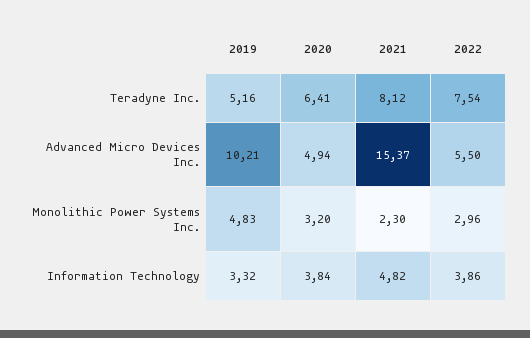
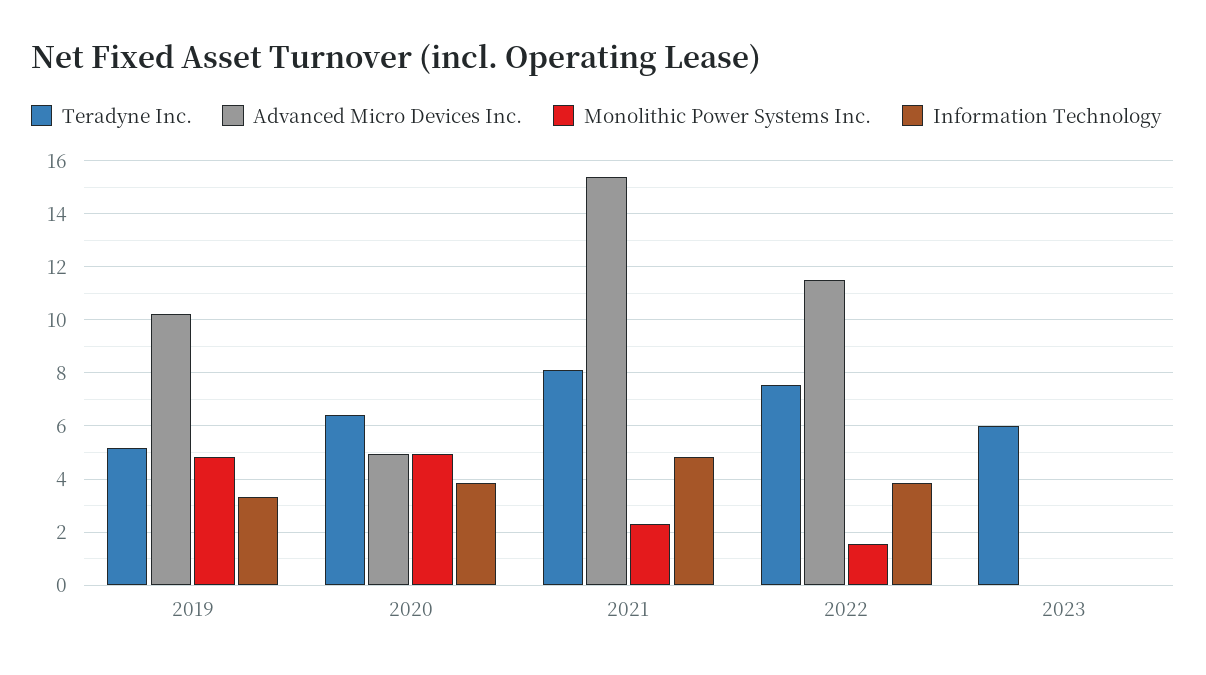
Advanced Micro Devices Inc., 2022: 5.5 -> 11.5
Monolithic Power Systems Inc., 2020: 3.2 -> 5
Monolithic Power Systems Inc., 2022: 2.96 -> 1.5
Teradyne Inc., 2023: none -> 6
Advanced Micro Devices Inc., 2023: none -> 0
Monolithic Power Systems Inc., 2023: none -> 0
Information Technology, 2023: none -> 0

